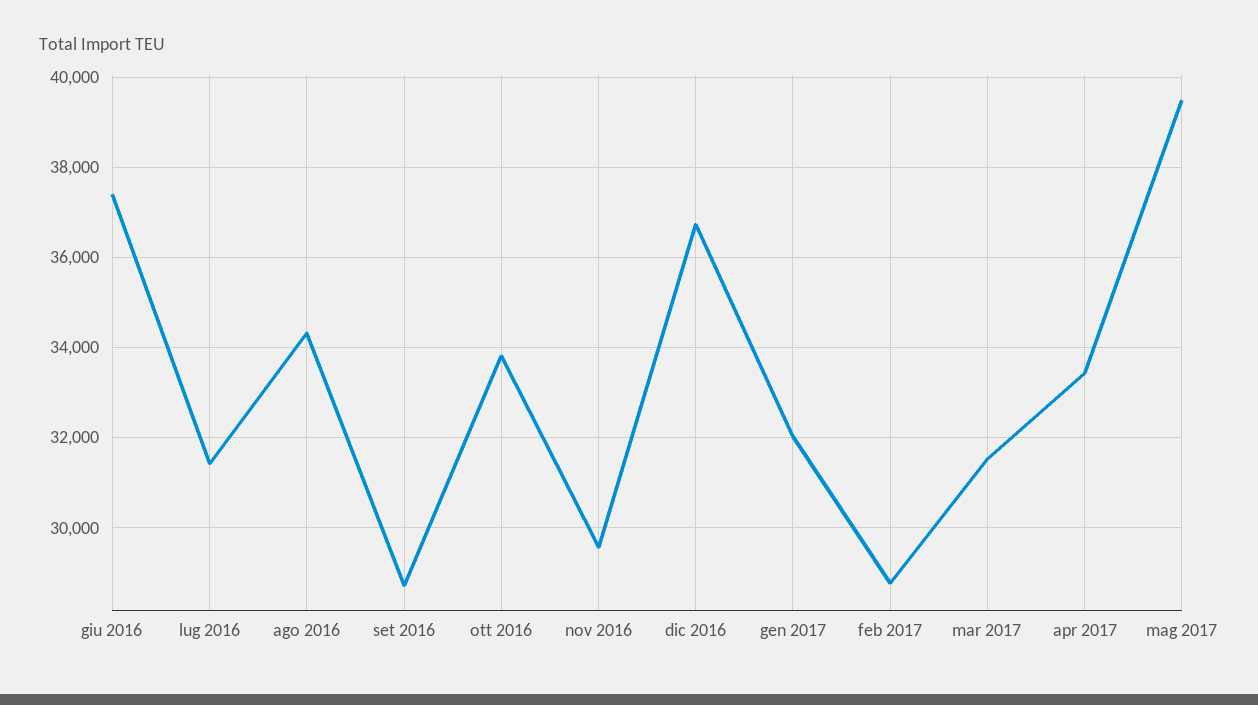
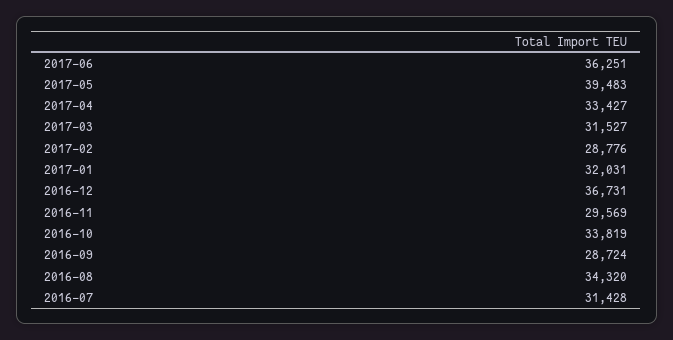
giu 2016: 37400 -> none
2017-06: none -> 36251

